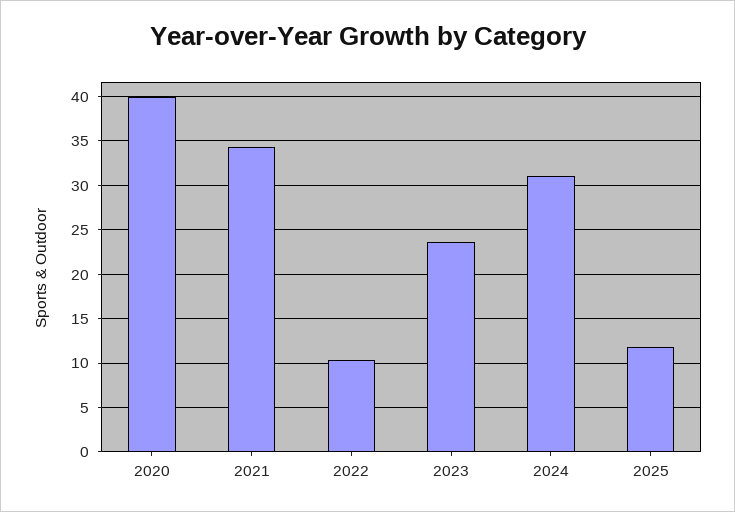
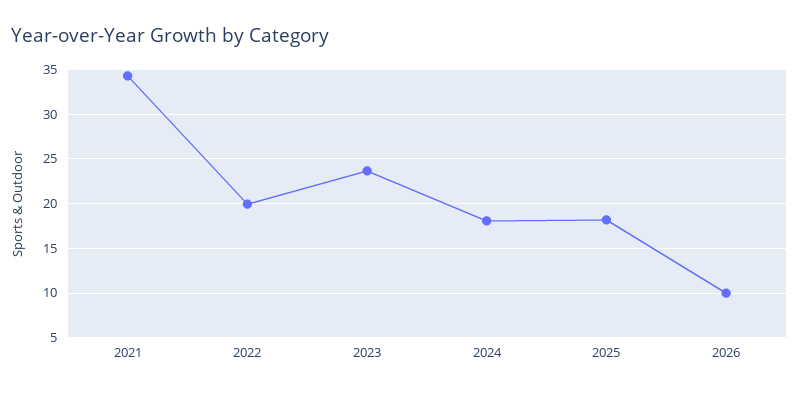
2020: 40 -> none
2022: 10 -> 20
2024: 31 -> 18
2025: 12 -> 18
2026: none -> 10

